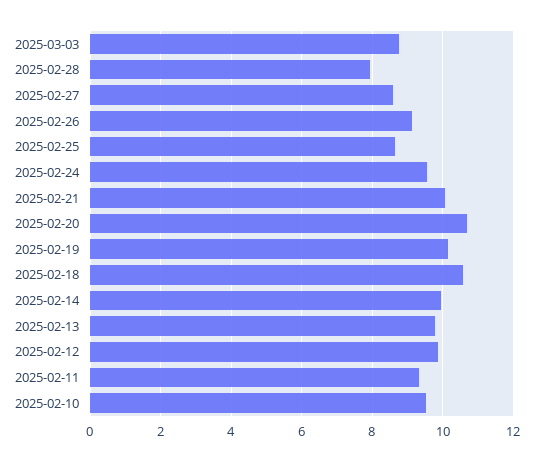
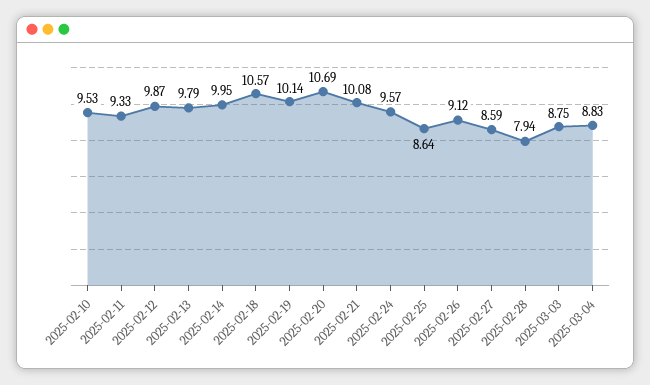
2025-03-04: none -> 8.83

